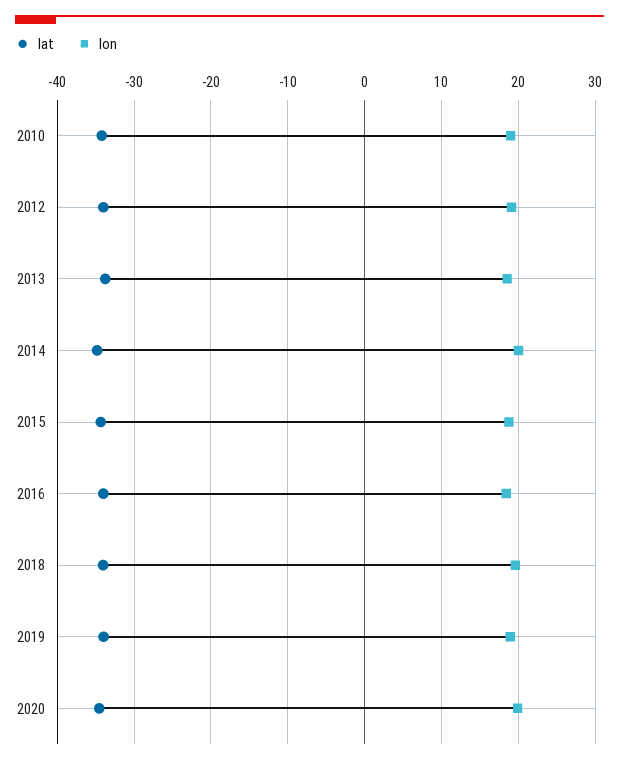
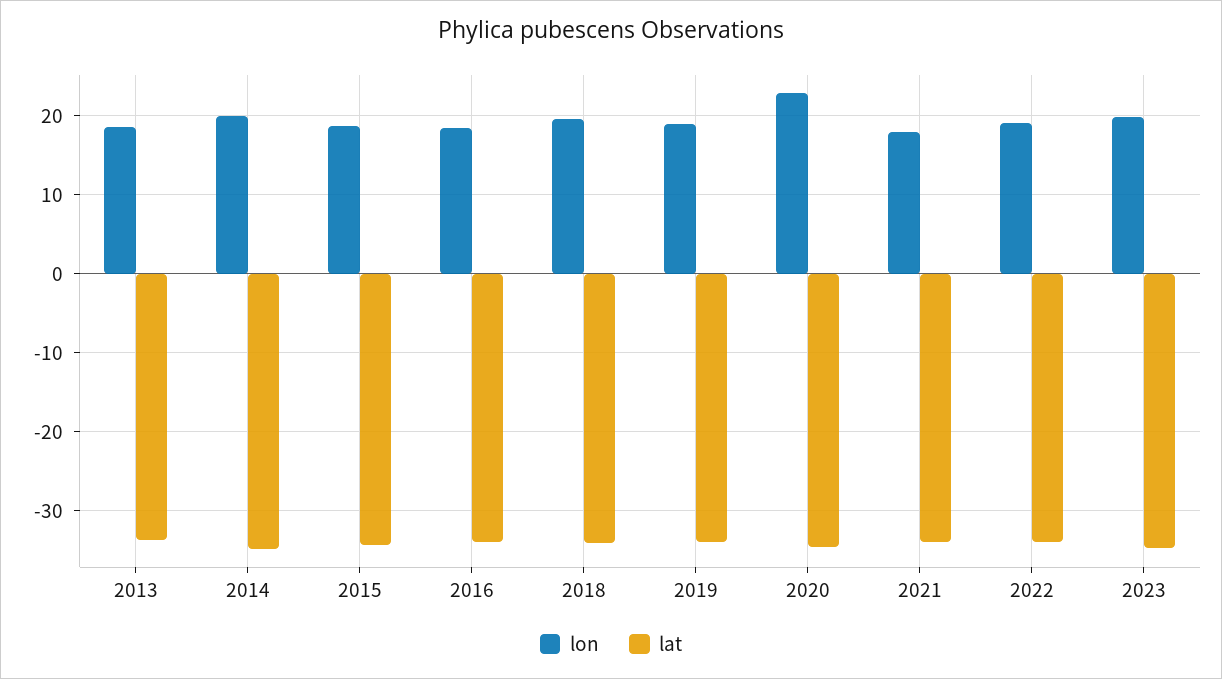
lat, 2010: -34 -> none
lon, 2010: 19 -> none
lat, 2012: -34 -> none
lon, 2012: 19 -> none
lon, 2020: 20 -> 23
lon, 2021: none -> 18
lat, 2021: none -> -34
lon, 2022: none -> 19
lat, 2022: none -> -34
lon, 2023: none -> 20
lat, 2023: none -> -35

